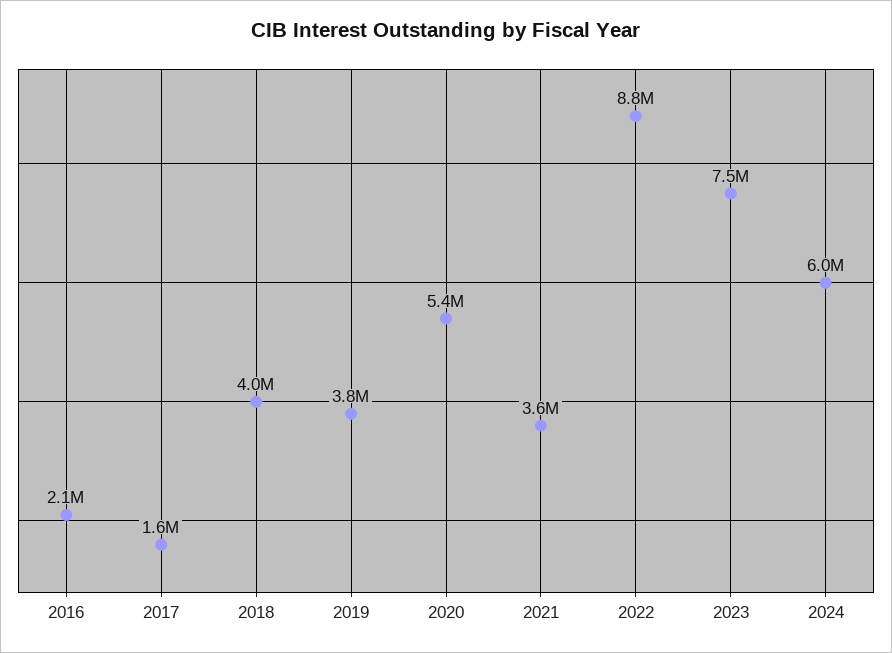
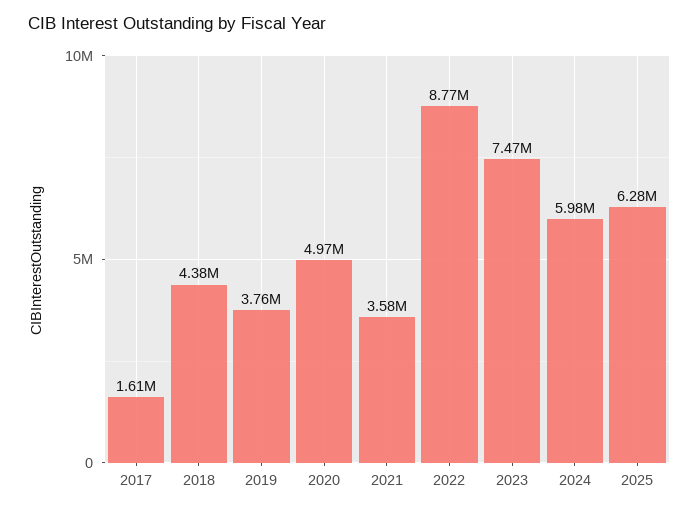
2016: 2100000 -> none
2018: 4000000 -> 4380000
2020: 5400000 -> 4970000
2025: none -> 6280000

